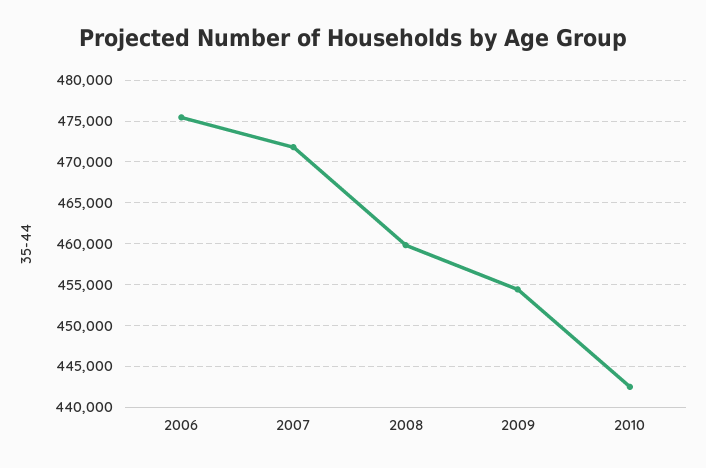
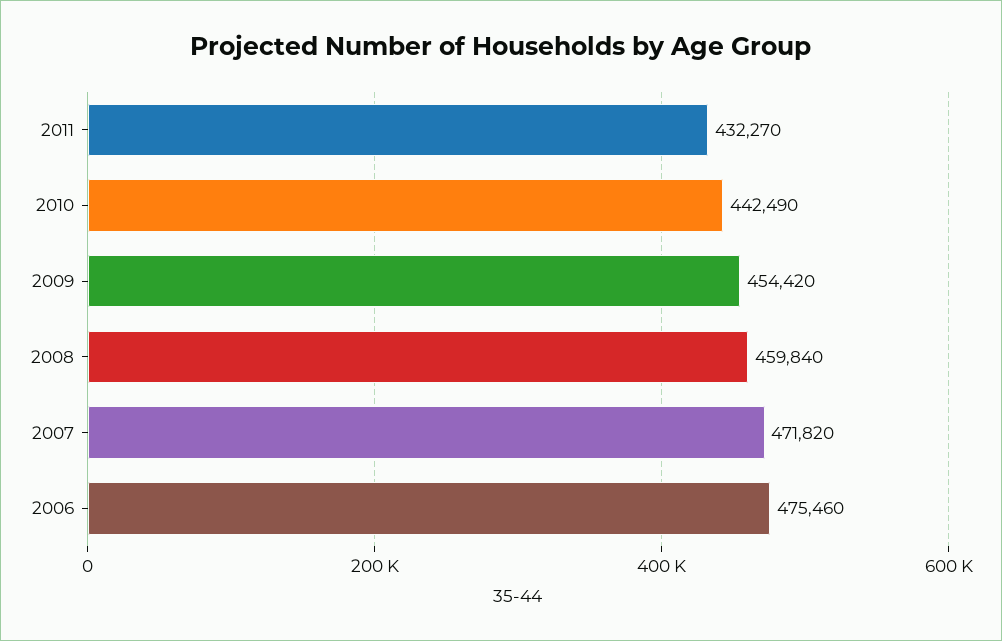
2011: none -> 432270

